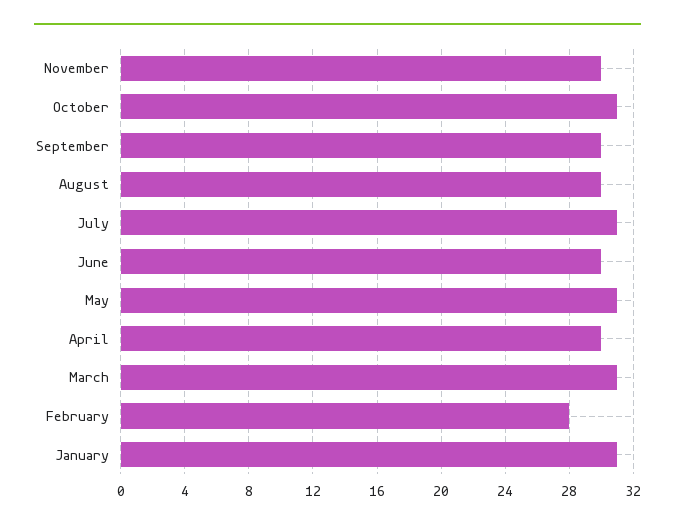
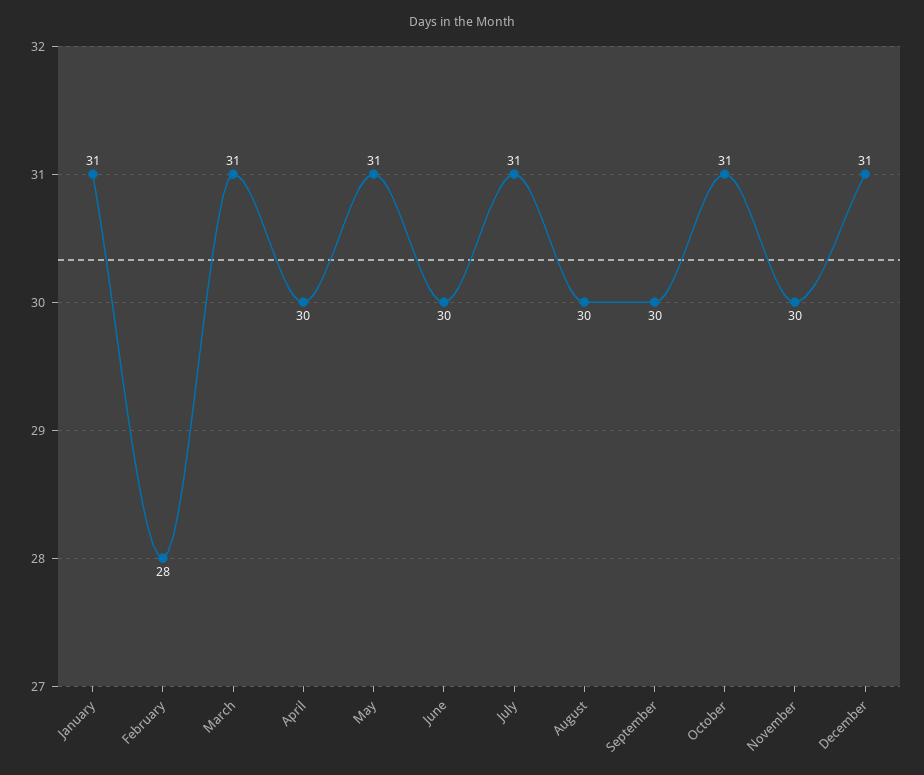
December: none -> 31

